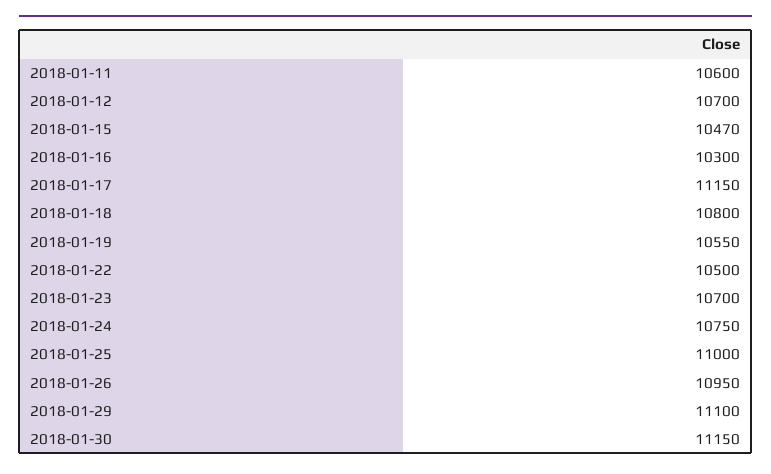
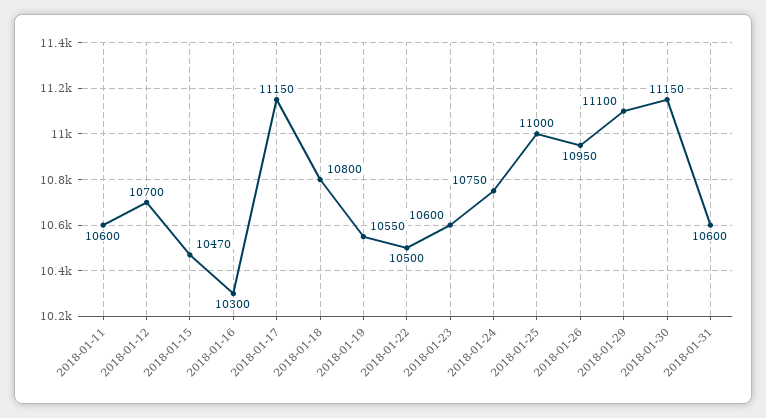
2018-01-23: 10700 -> 10600
2018-01-31: none -> 10600

